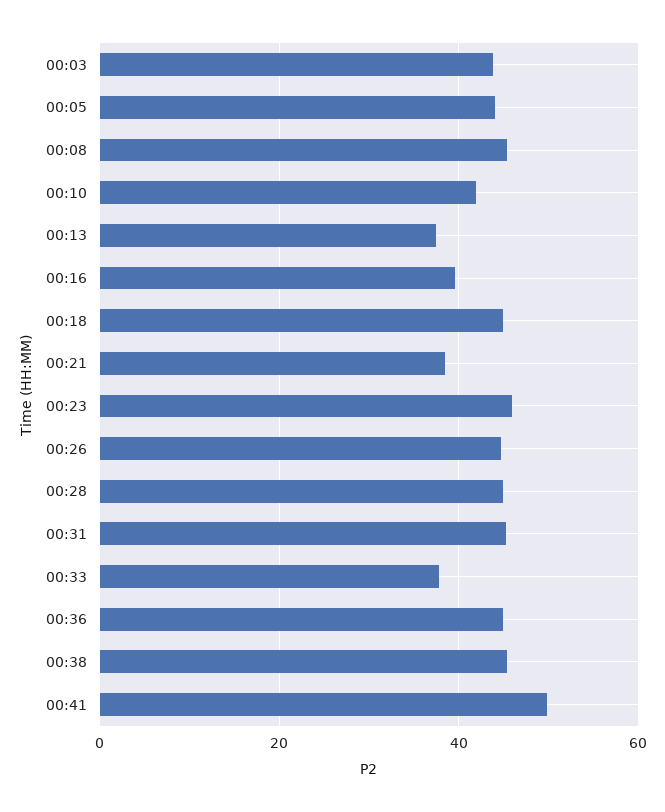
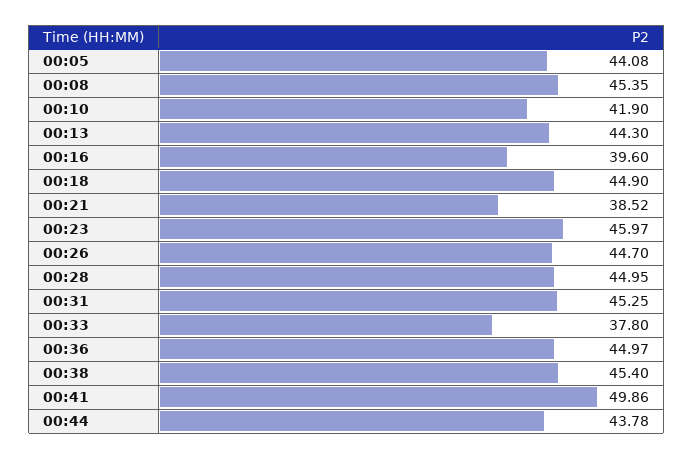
00:03: 44 -> none
00:13: 38 -> 44.3
00:44: none -> 43.78

